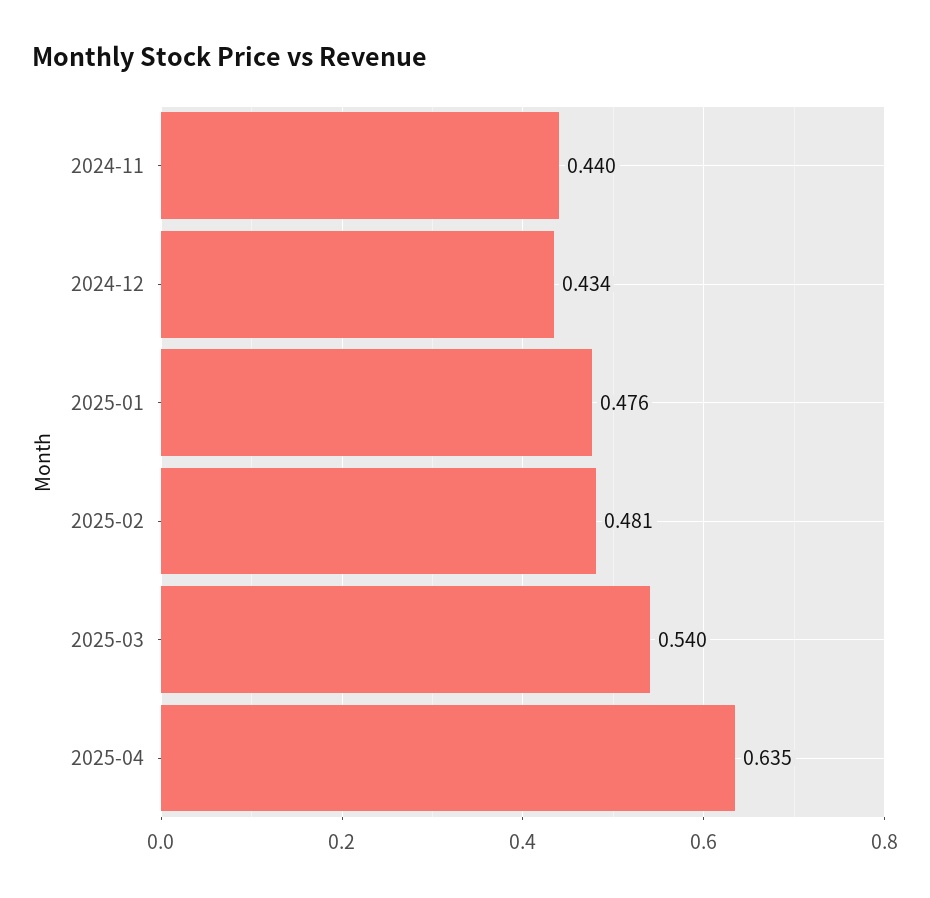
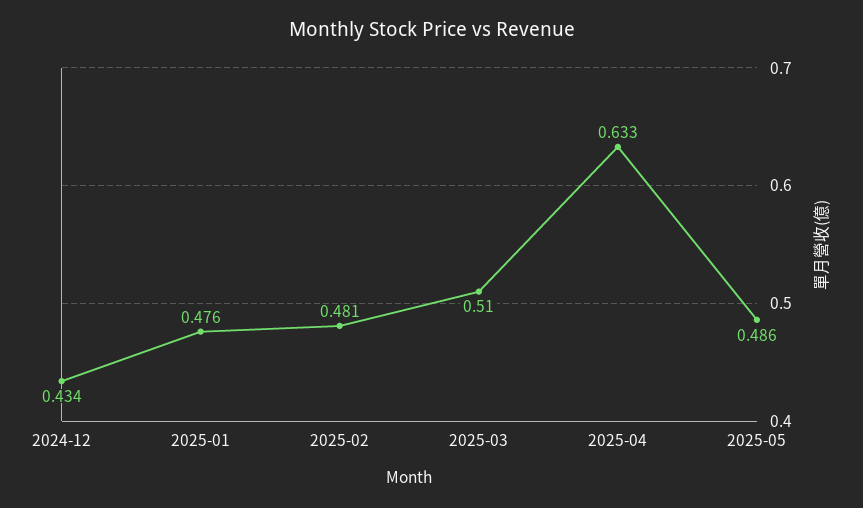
2024-11: 0.44 -> none
2025-03: 0.54 -> 0.51
2025-04: 0.635 -> 0.633
2025-05: none -> 0.486

